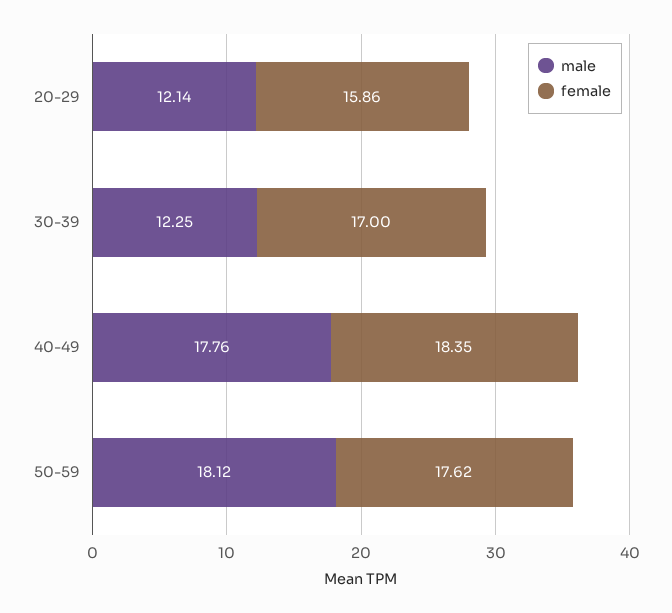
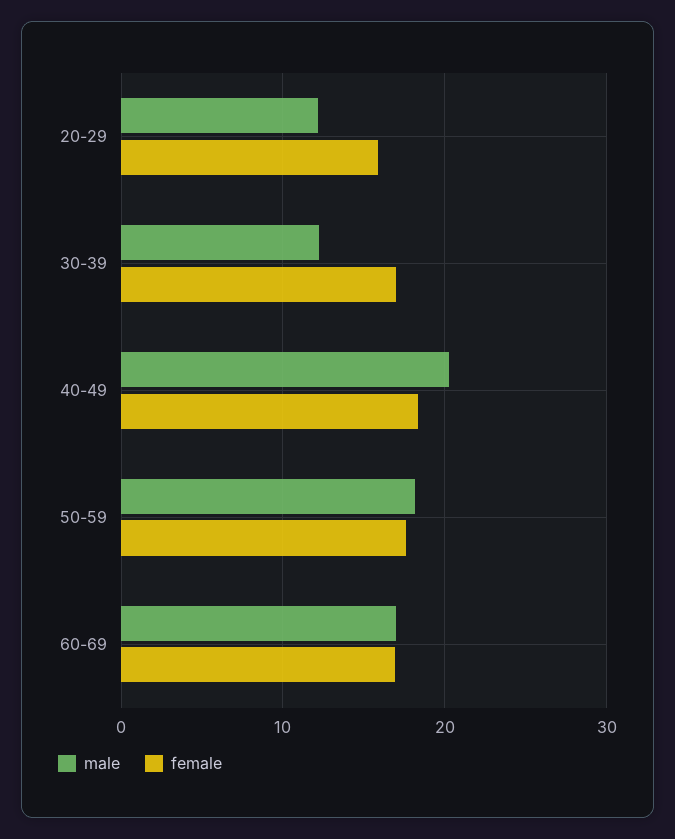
male, 40-49: 17.76 -> 20
male, 60-69: none -> 17
female, 60-69: none -> 17

